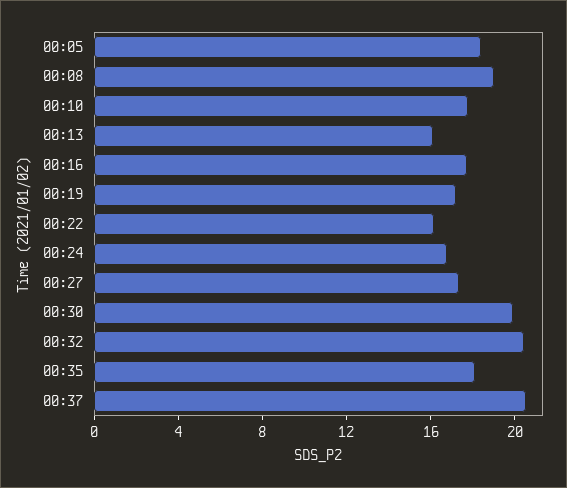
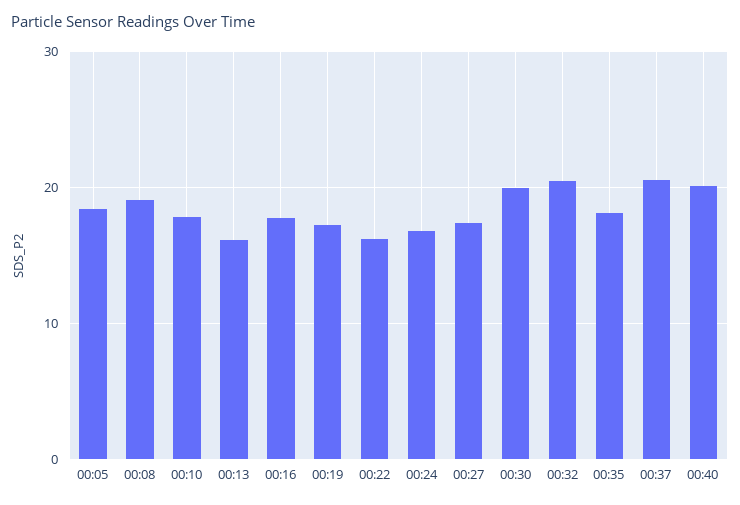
00:40: none -> 20

